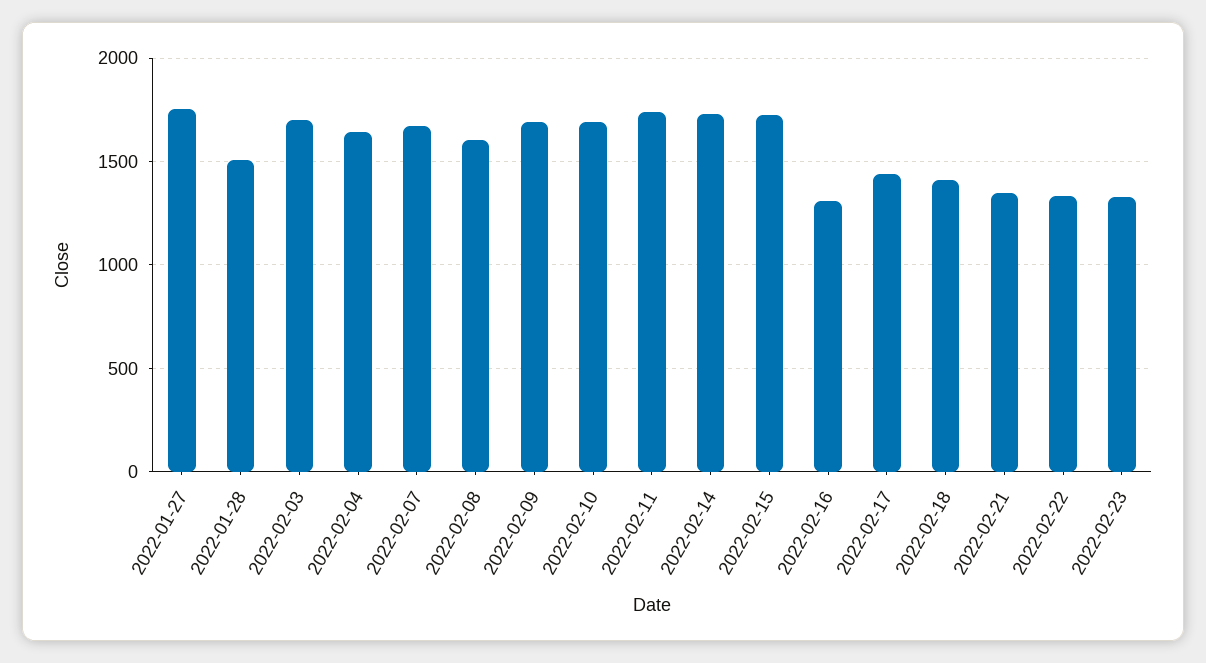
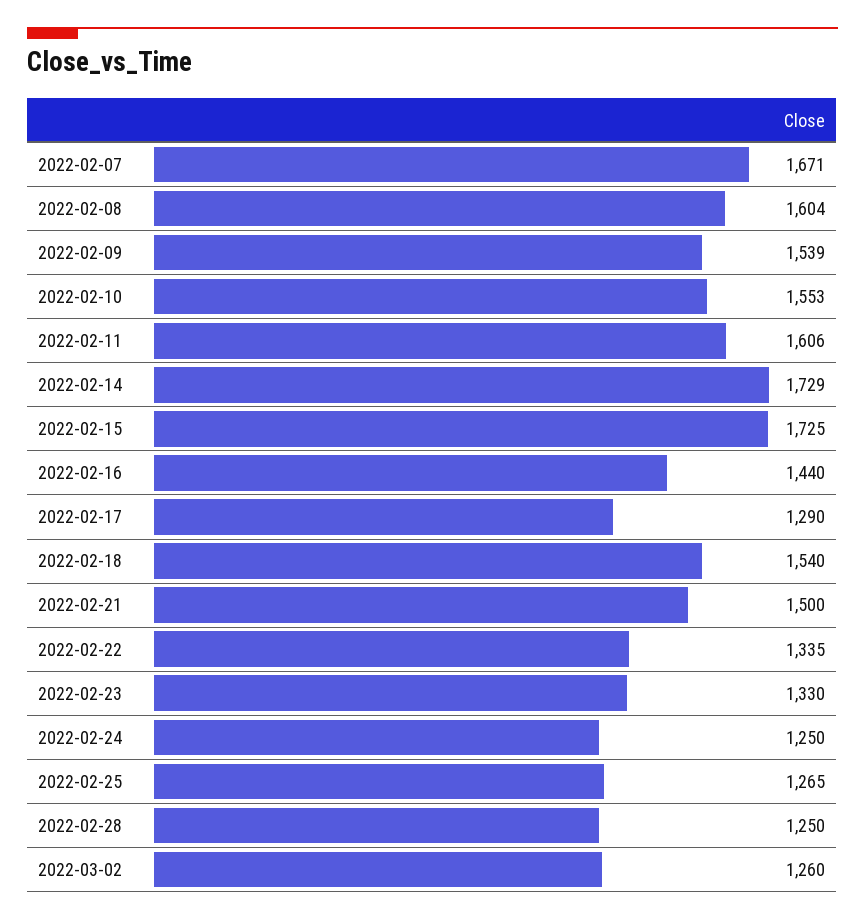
2022-01-27: 1750 -> none
2022-01-28: 1500 -> none
2022-02-03: 1700 -> none
2022-02-04: 1650 -> none
2022-02-09: 1700 -> 1539
2022-02-10: 1700 -> 1553
2022-02-11: 1750 -> 1606
2022-02-16: 1300 -> 1440
2022-02-17: 1450 -> 1290
2022-02-18: 1400 -> 1540
2022-02-21: 1350 -> 1500
2022-02-24: none -> 1250
2022-02-25: none -> 1265
2022-02-28: none -> 1250
2022-03-02: none -> 1260

